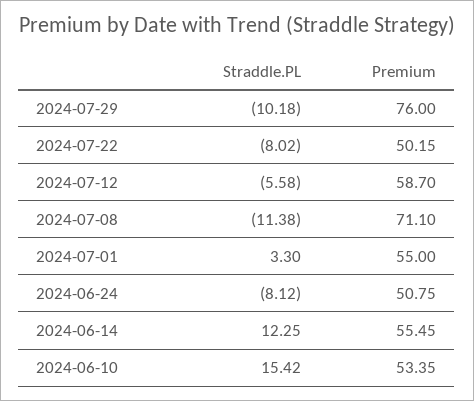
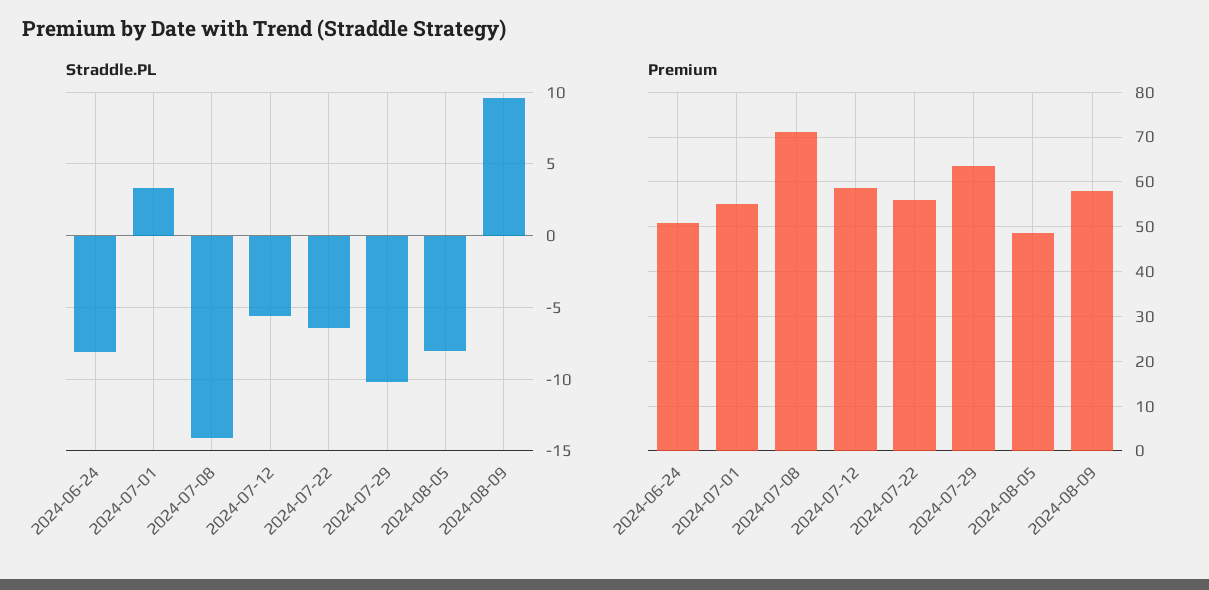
Premium, 2024-07-29: 76 -> 64
Straddle.PL, 2024-07-22: -8.02 -> -6.5
Premium, 2024-07-22: 50.15 -> 56
Straddle.PL, 2024-07-08: -11.38 -> -14
Straddle.PL, 2024-06-14: 12.25 -> none
Premium, 2024-06-14: 55.45 -> none
Straddle.PL, 2024-06-10: 15.42 -> none
Premium, 2024-06-10: 53.35 -> none
Straddle.PL, 2024-08-05: none -> -8
Straddle.PL, 2024-08-09: none -> 9.5
Premium, 2024-08-05: none -> 48
Premium, 2024-08-09: none -> 58

